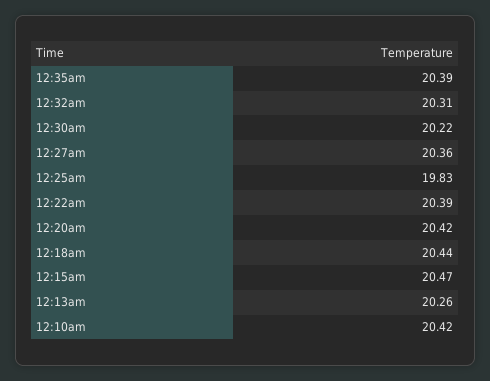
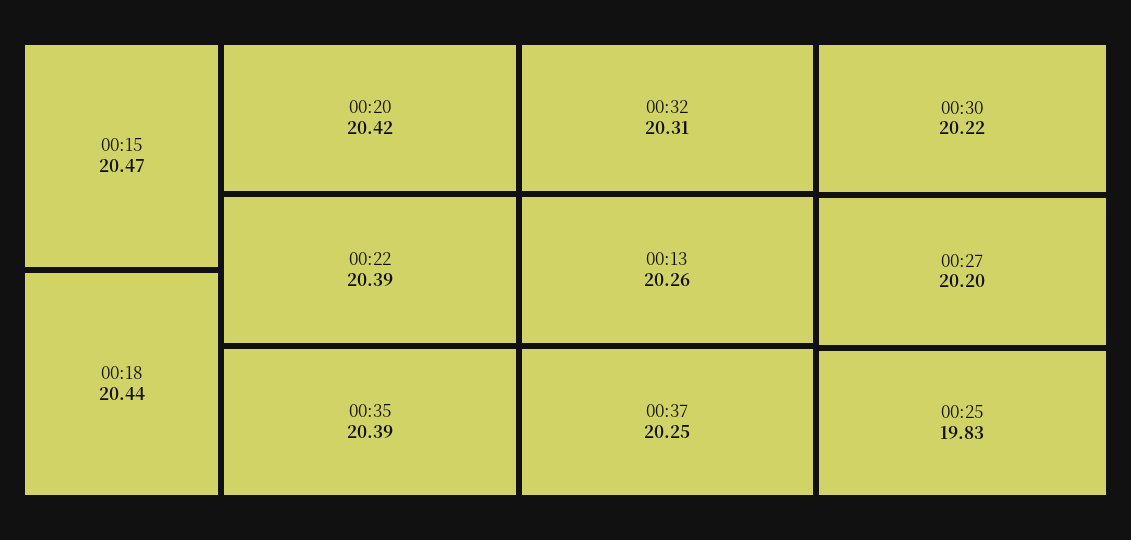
12:27am: 20.36 -> 20.2
12:10am: 20.42 -> none
00:37: none -> 20.25

